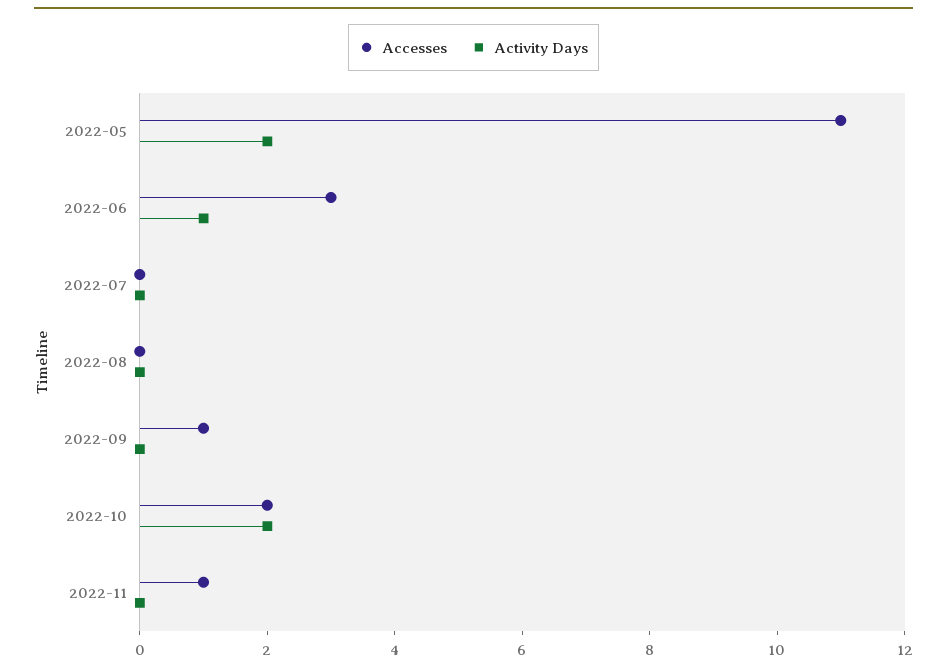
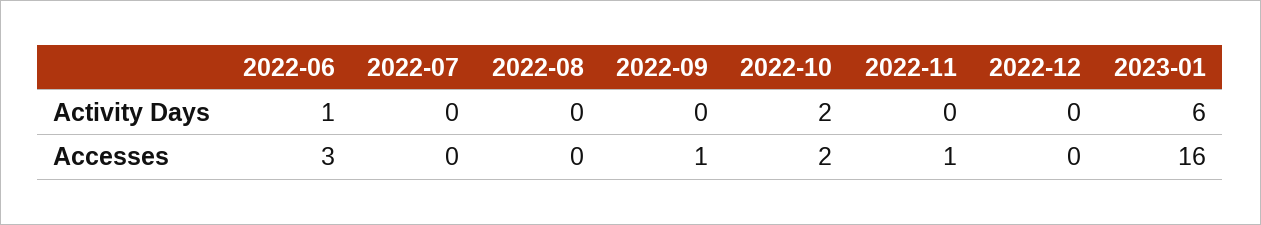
Accesses, 2022-05: 11 -> none
Activity Days, 2022-05: 2 -> none
Activity Days, 2022-12: none -> 0
Activity Days, 2023-01: none -> 6
Accesses, 2022-12: none -> 0
Accesses, 2023-01: none -> 16

